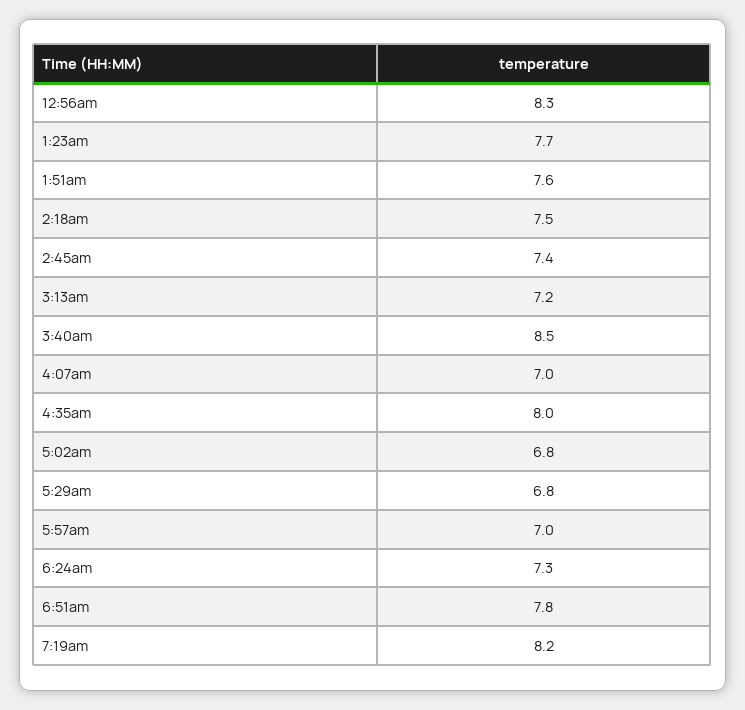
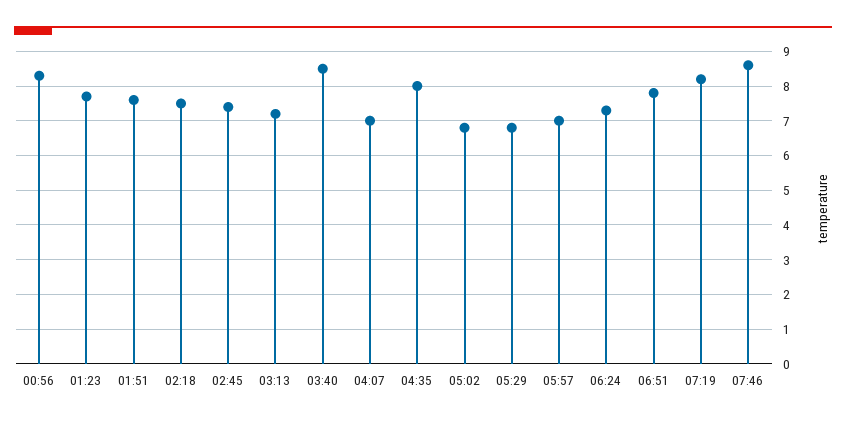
07:46: none -> 8.5

